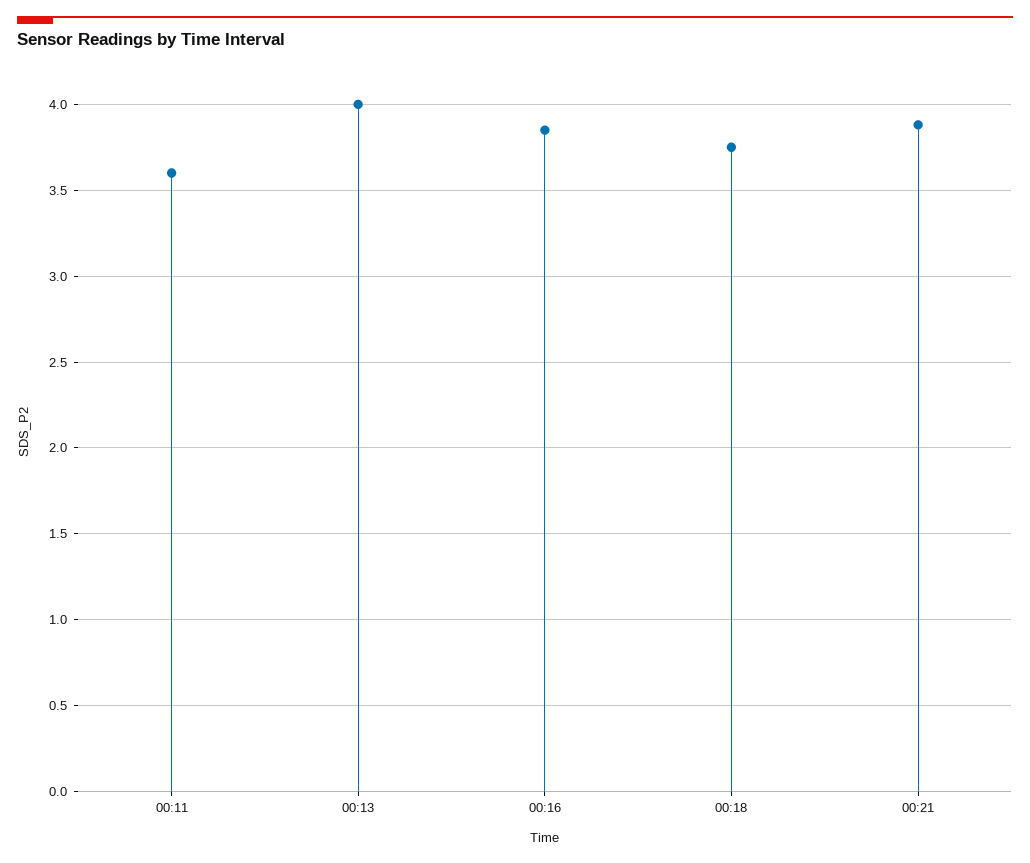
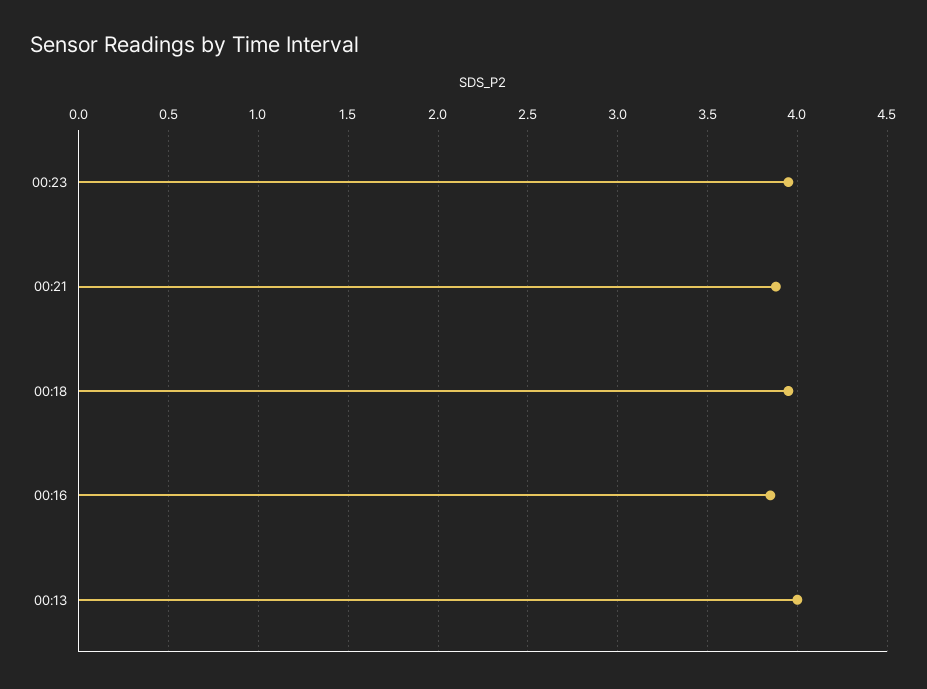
00:11: 3.6 -> none
00:18: 3.75 -> 3.95
00:23: none -> 3.95

